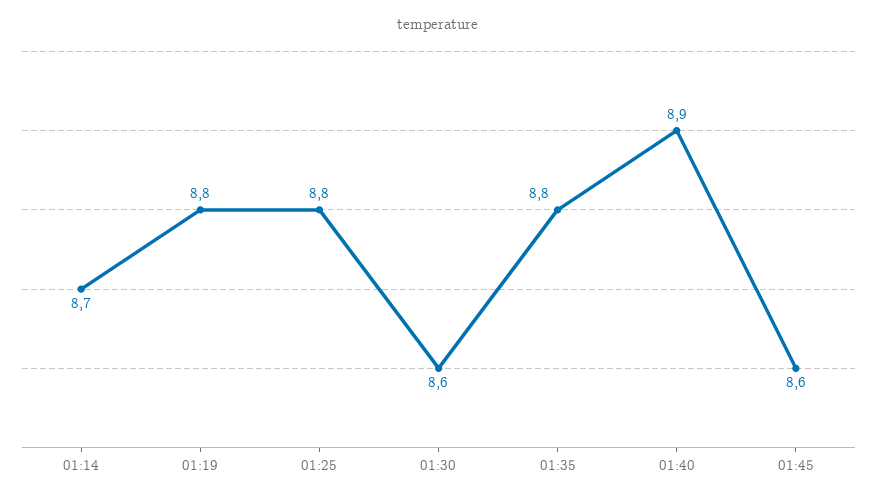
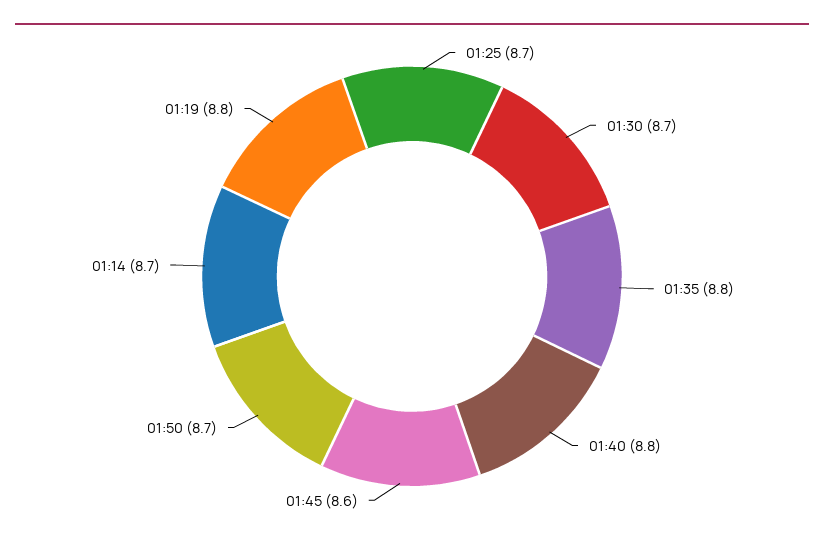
01:25: 8.8 -> 8.7
01:30: 8.6 -> 8.7
01:40: 8.9 -> 8.8
01:50: none -> 8.7

